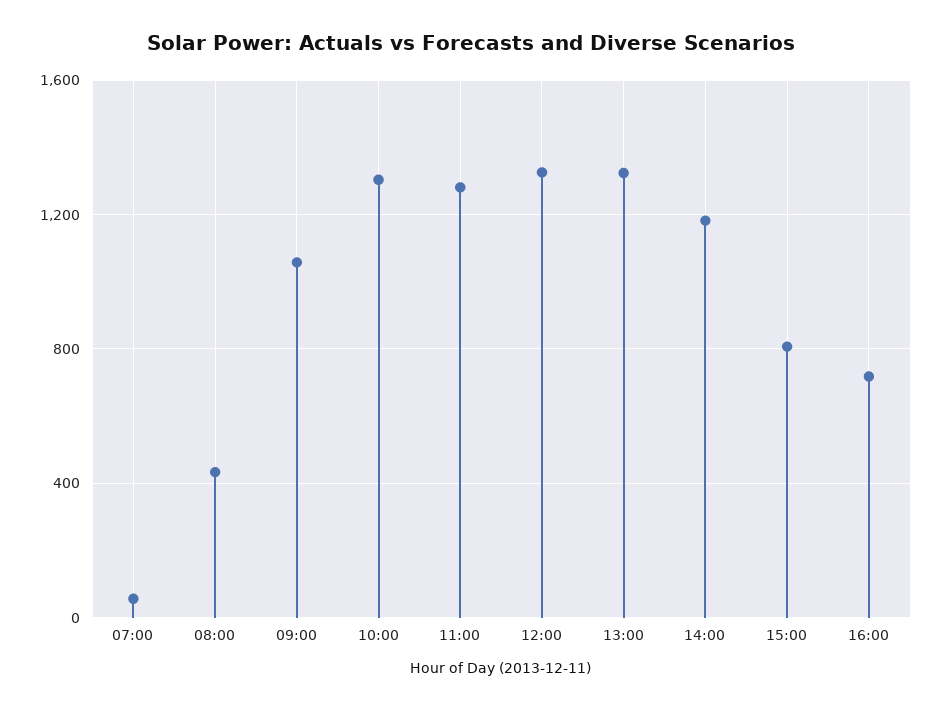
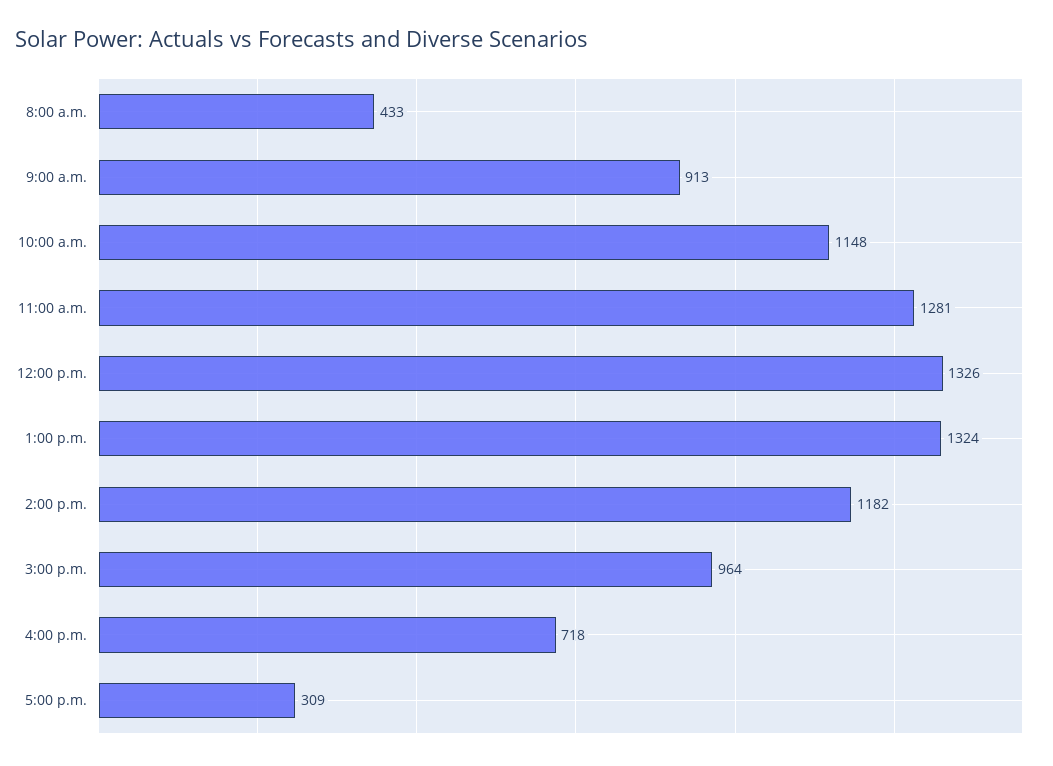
07:00: 50 -> none
09:00: 1050 -> 913
10:00: 1300 -> 1148
15:00: 800 -> 964
5:00 p.m.: none -> 309

